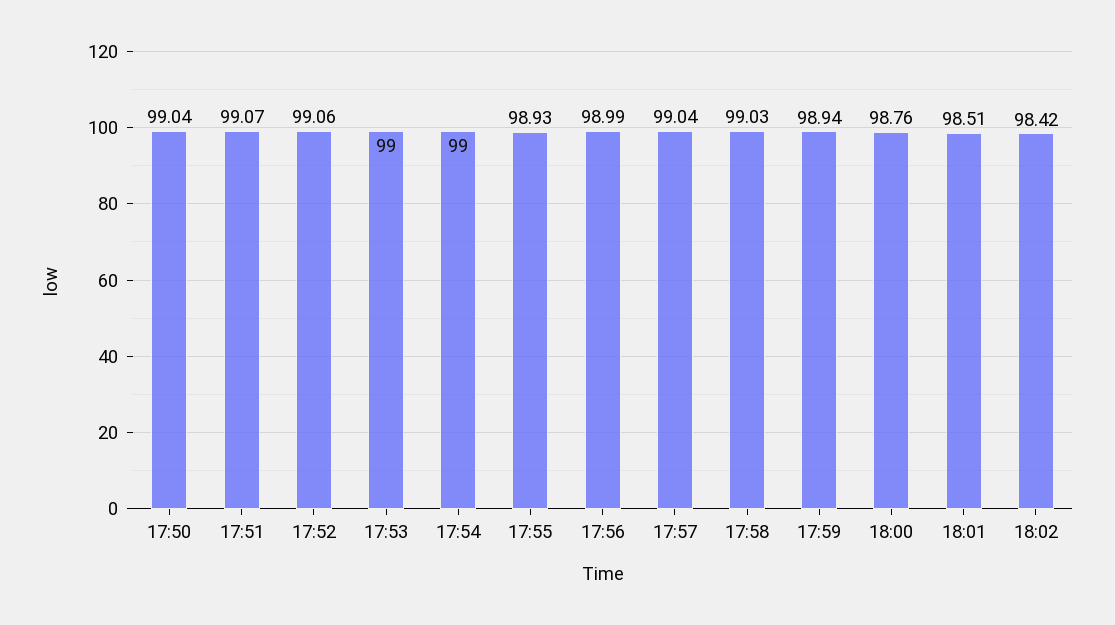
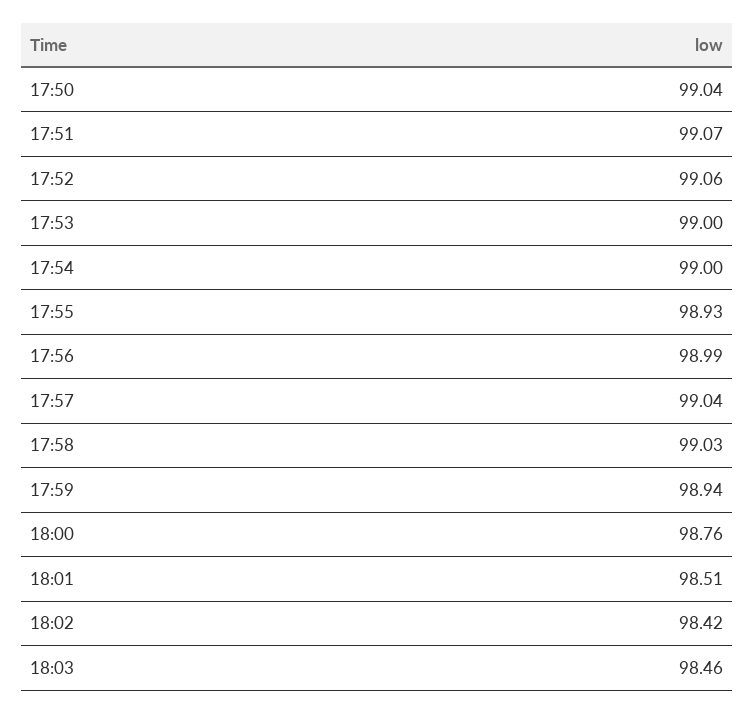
18:03: none -> 98.46

